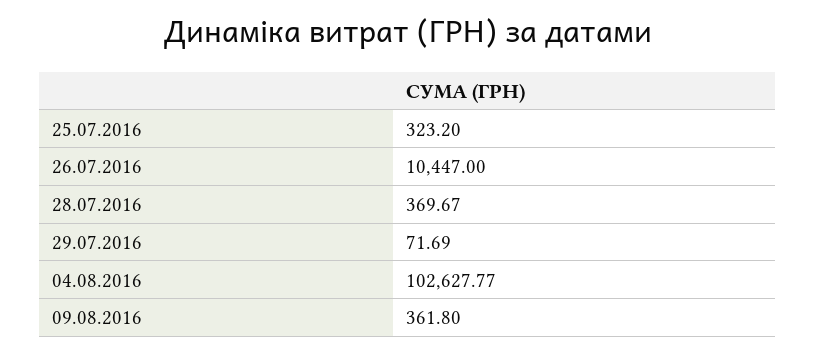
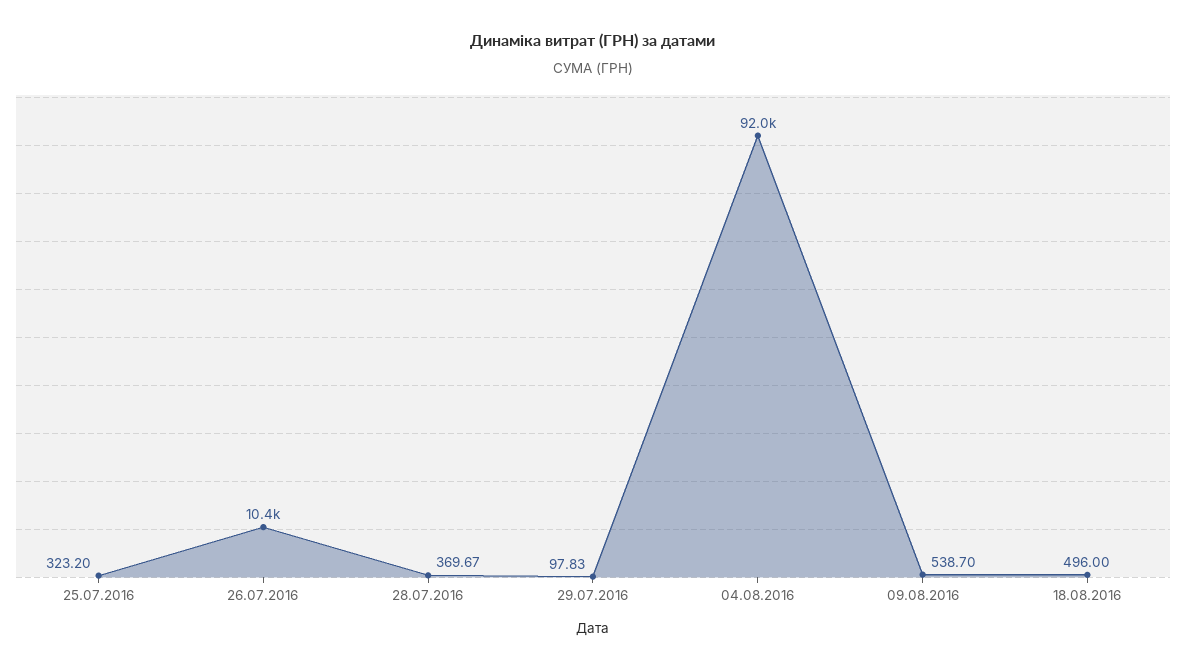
29.07.2016: 71.69 -> 97.83
04.08.2016: 102627.77 -> 92000
09.08.2016: 361.8 -> 538.7
18.08.2016: none -> 496

